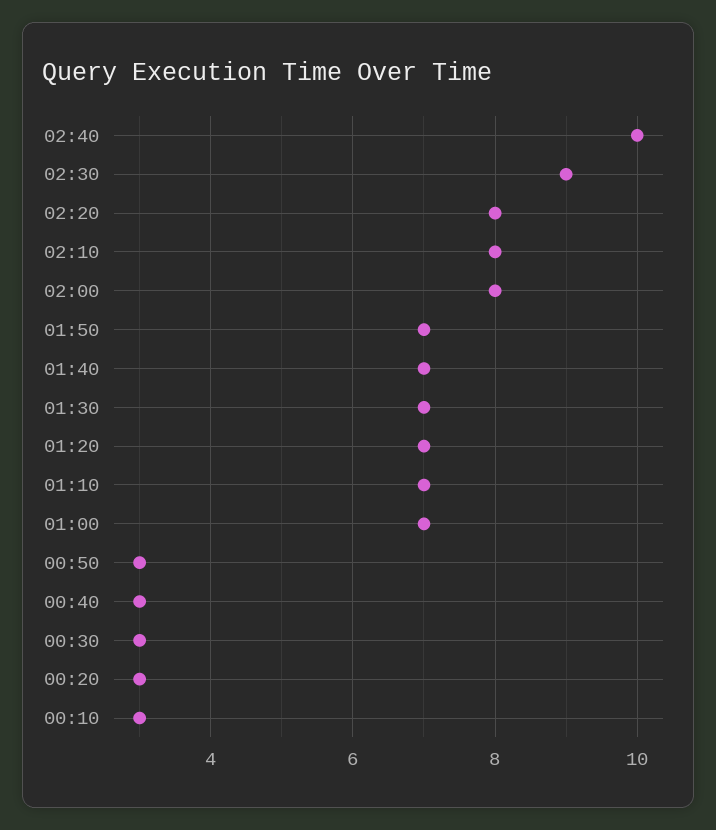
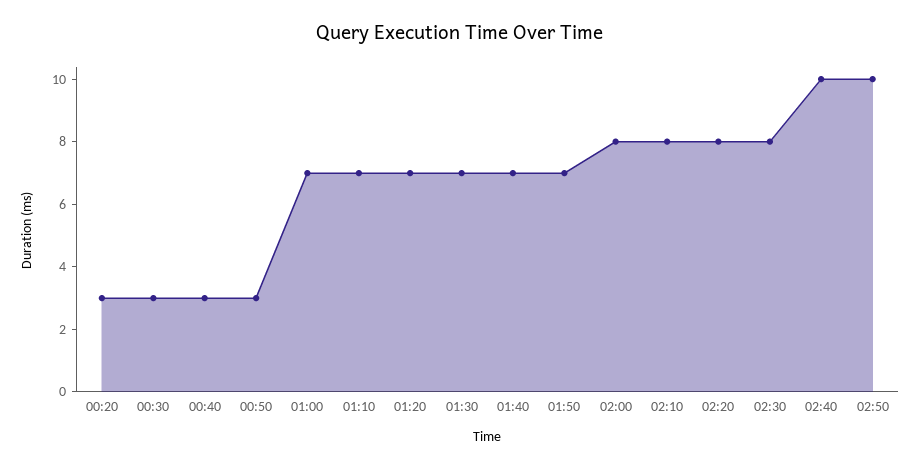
02:30: 9 -> 8
00:10: 3 -> none
02:50: none -> 10

